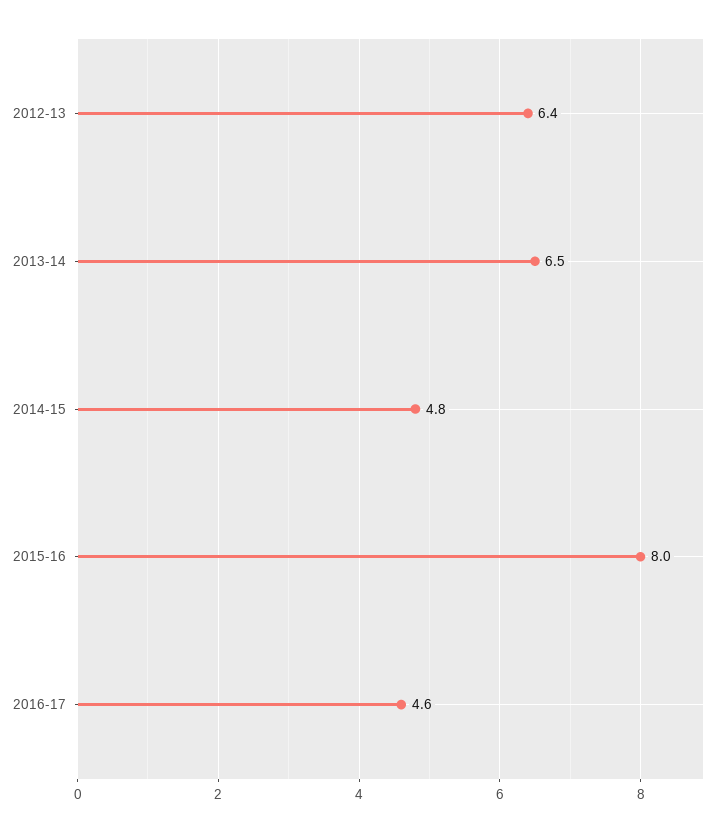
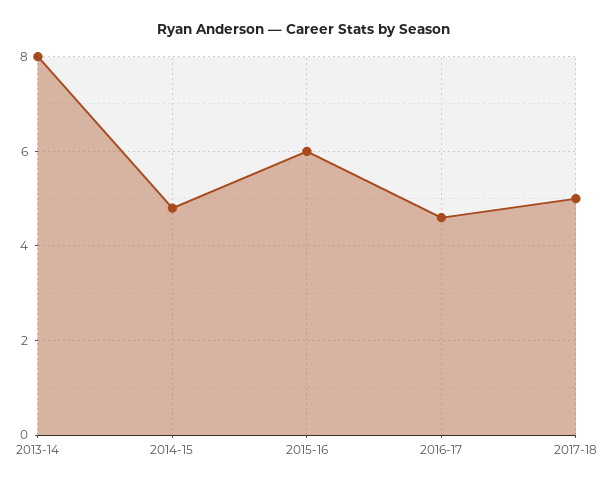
2012-13: 6.4 -> none
2013-14: 6.5 -> 8
2015-16: 8 -> 6
2017-18: none -> 5

